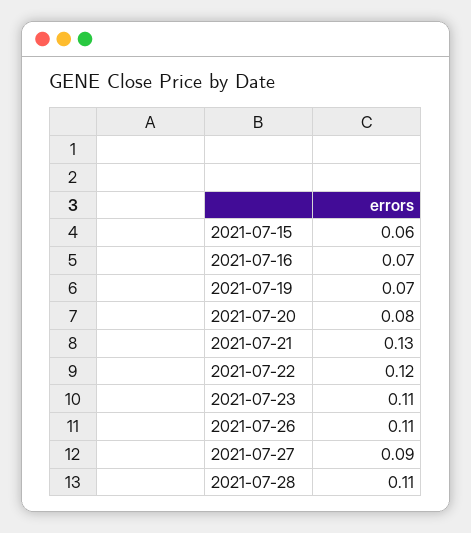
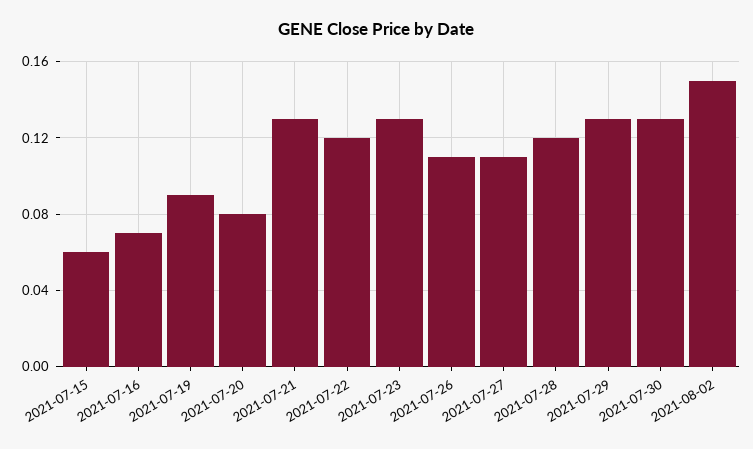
2021-07-19: 0.07 -> 0.09
2021-07-23: 0.11 -> 0.13
2021-07-27: 0.09 -> 0.11
2021-07-28: 0.11 -> 0.12
2021-07-29: none -> 0.13
2021-07-30: none -> 0.13
2021-08-02: none -> 0.15

